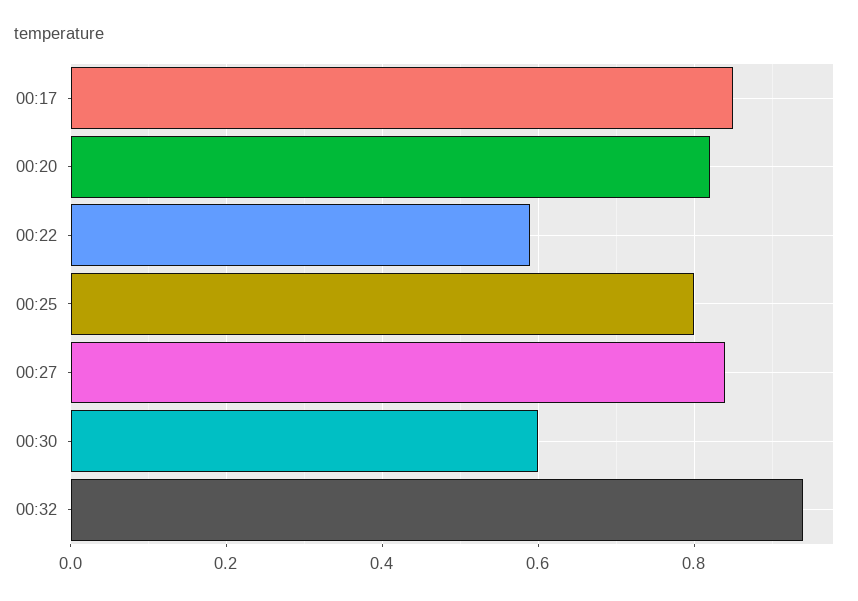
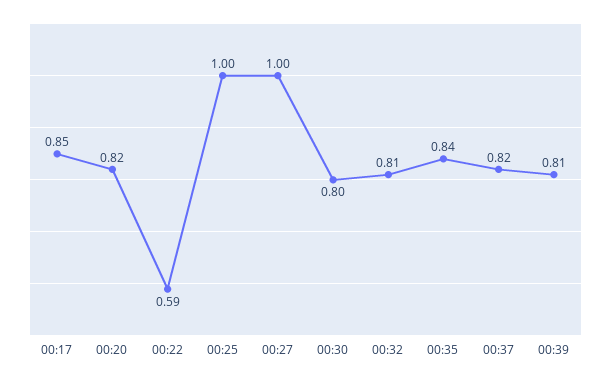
00:25: 0.8 -> 1
00:27: 0.85 -> 1
00:30: 0.6 -> 0.8
00:32: 0.95 -> 0.81
00:35: none -> 0.84
00:37: none -> 0.82
00:39: none -> 0.81

